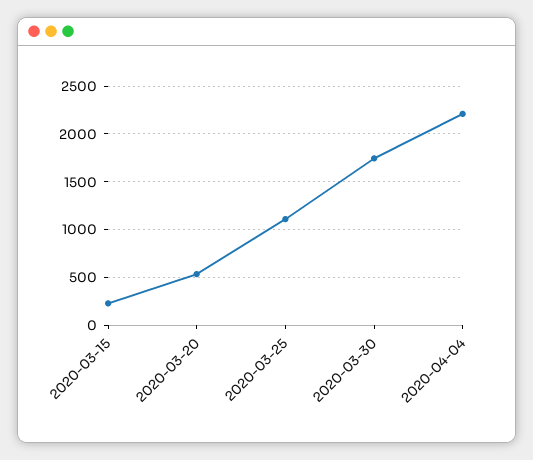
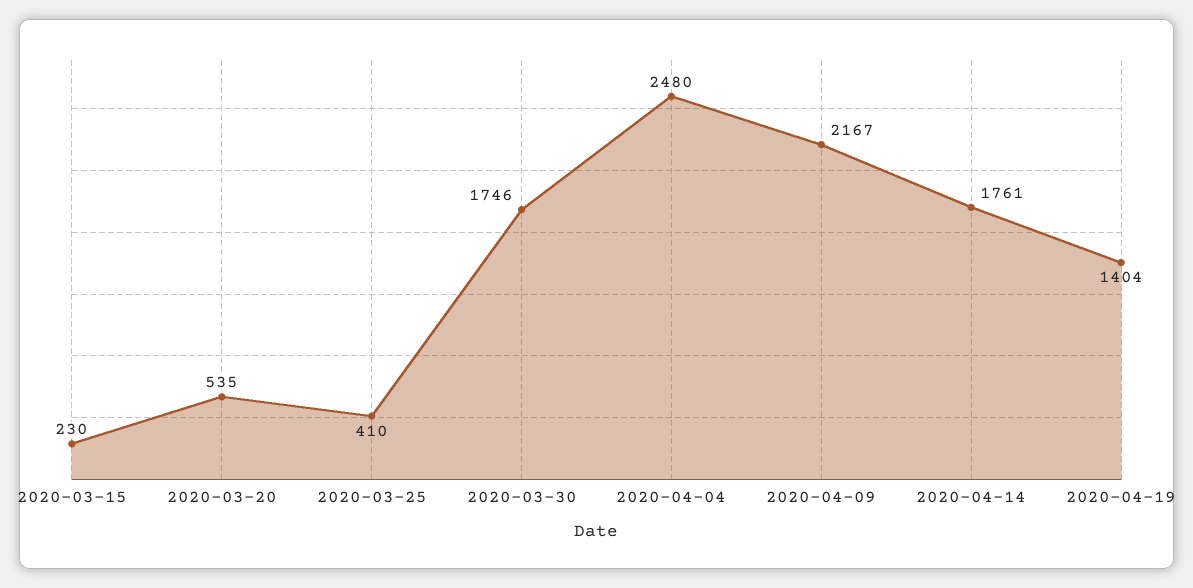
2020-03-25: 1100 -> 410
2020-04-04: 2200 -> 2480
2020-04-09: none -> 2167
2020-04-14: none -> 1761
2020-04-19: none -> 1404

